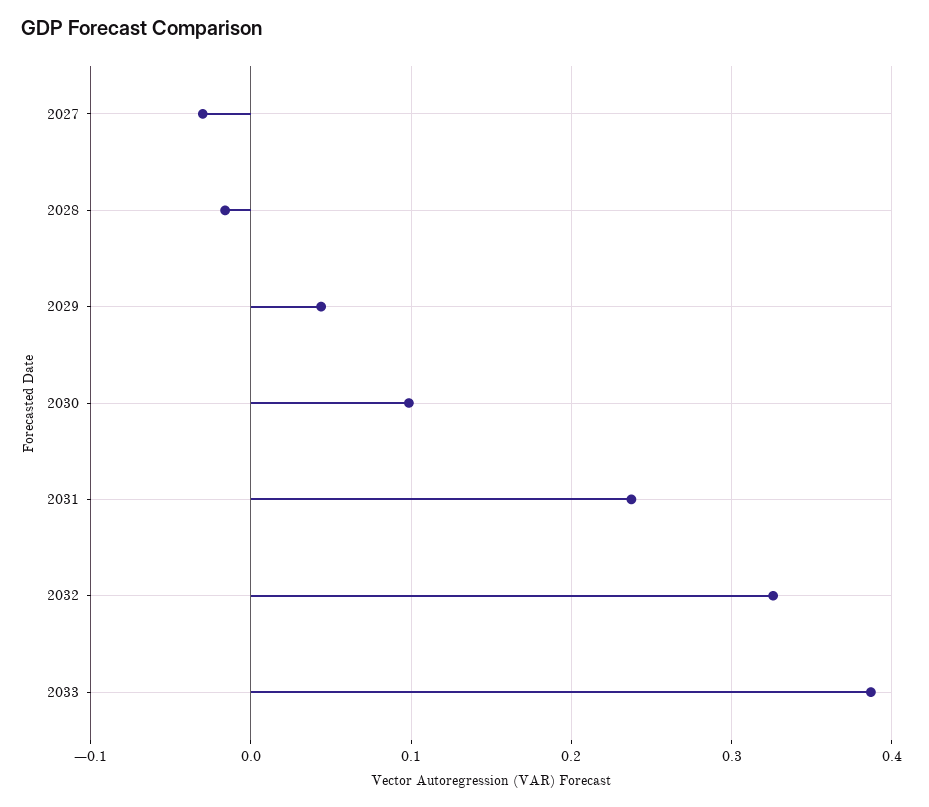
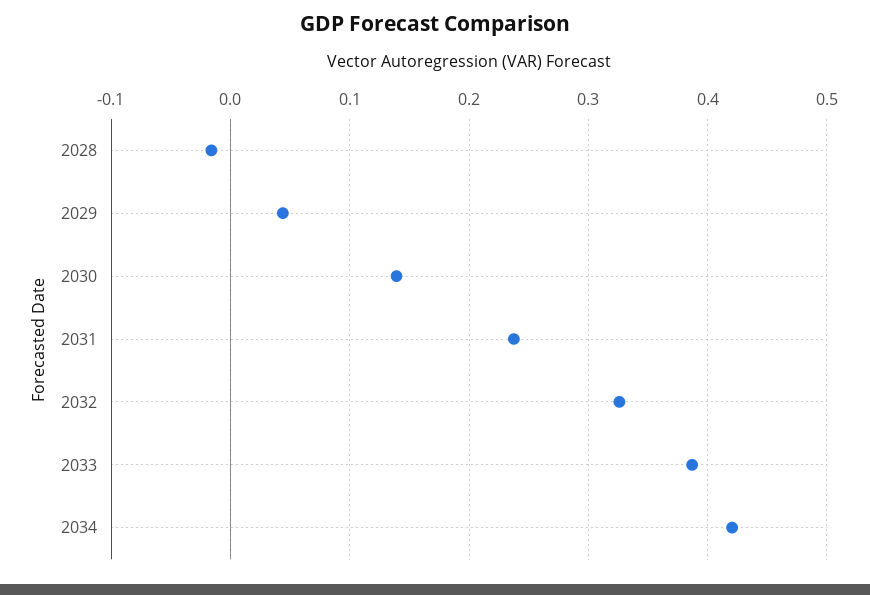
2027: -0.03 -> none
2030: 0.1 -> 0.14
2034: none -> 0.42

